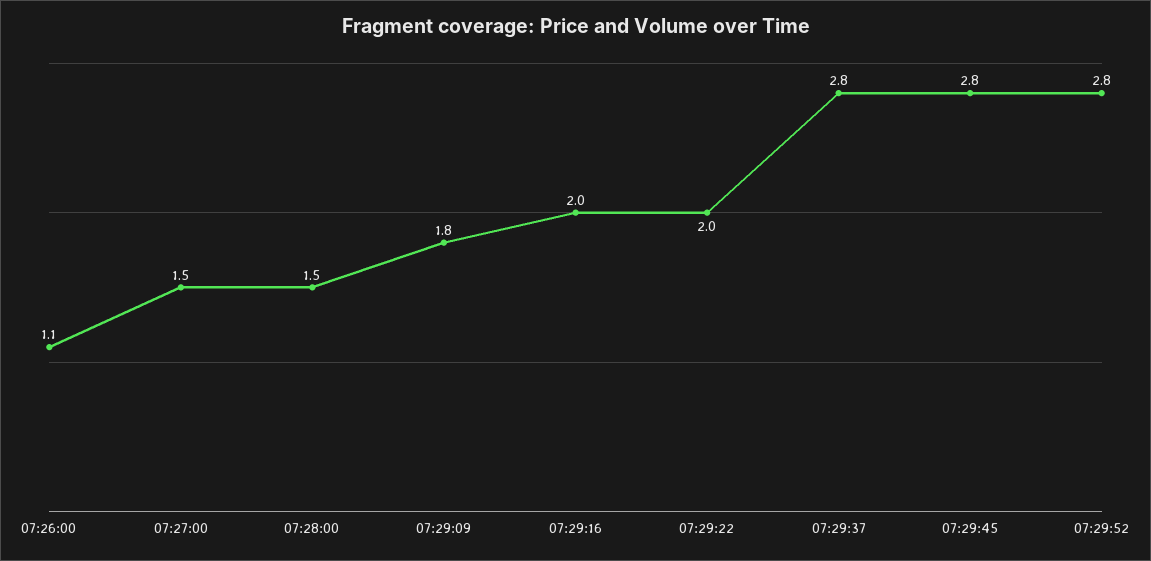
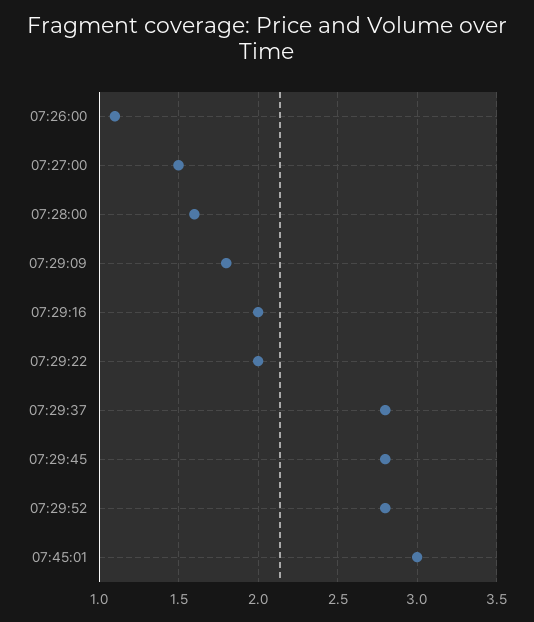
07:28:00: 1.5 -> 1.6
07:45:01: none -> 3

